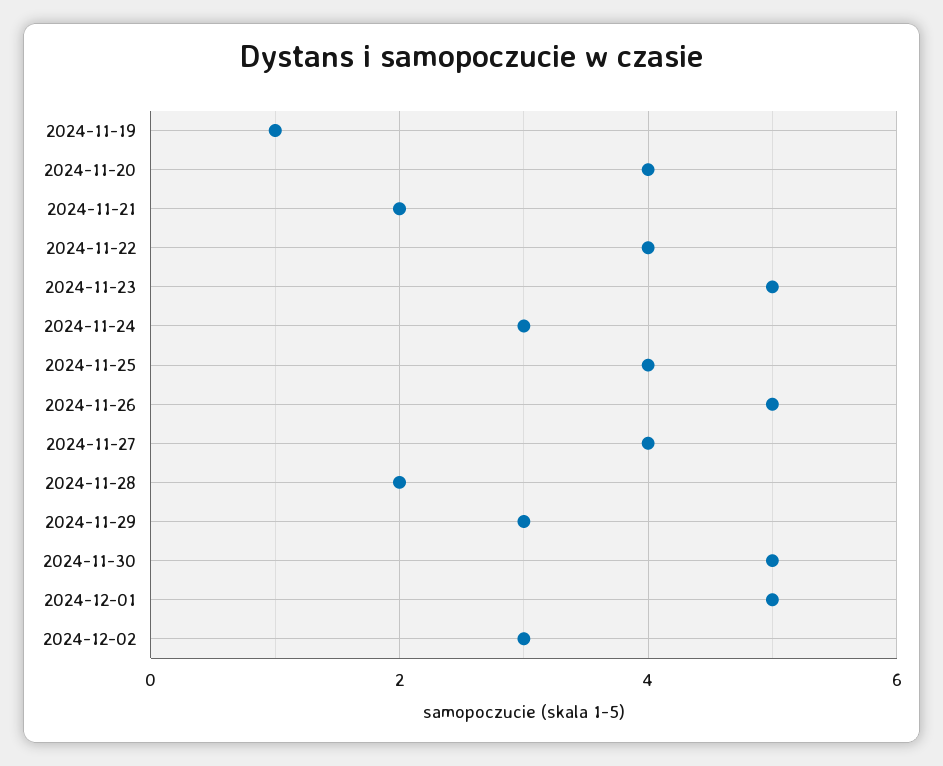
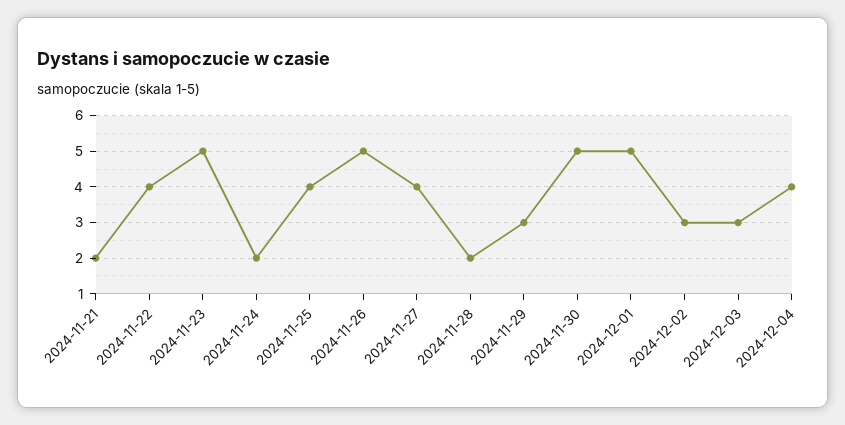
2024-11-19: 1 -> none
2024-11-20: 4 -> none
2024-11-24: 3 -> 2
2024-12-03: none -> 3
2024-12-04: none -> 4

